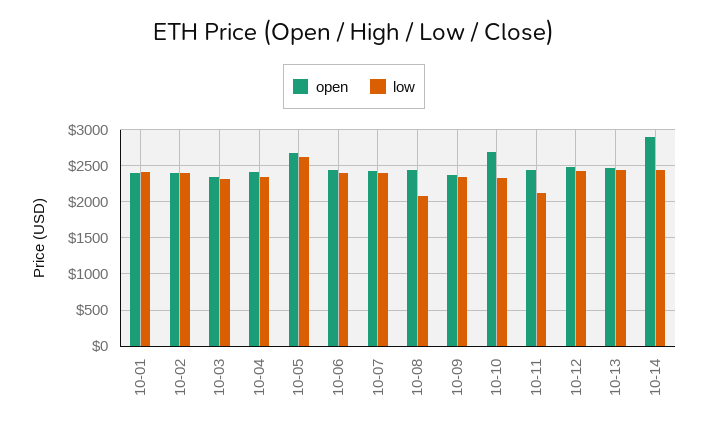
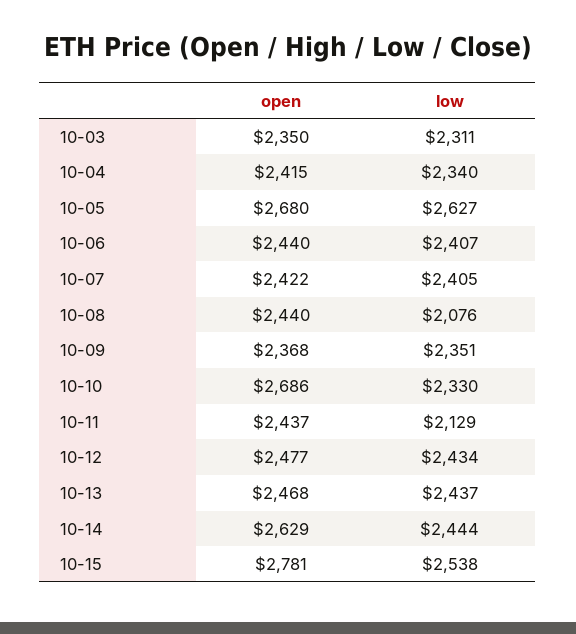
open, 10-01: 2400 -> none
low, 10-01: 2400 -> none
open, 10-02: 2400 -> none
low, 10-02: 2400 -> none
open, 10-14: 2900 -> 2629
open, 10-15: none -> 2781
low, 10-15: none -> 2538

